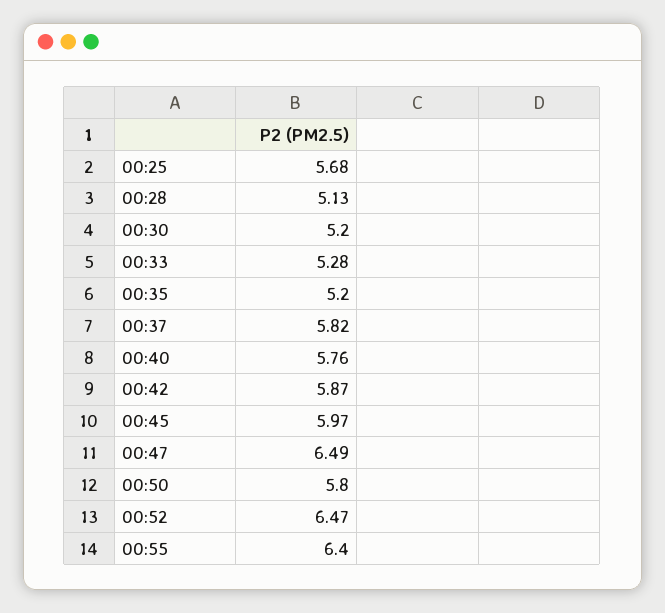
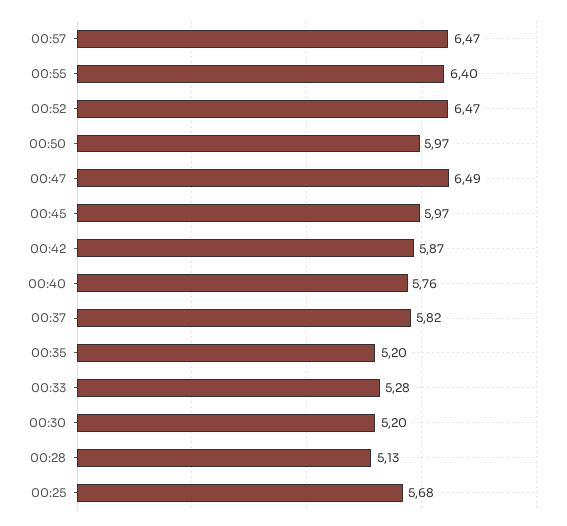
00:50: 5.8 -> 5.97
00:57: none -> 6.47

